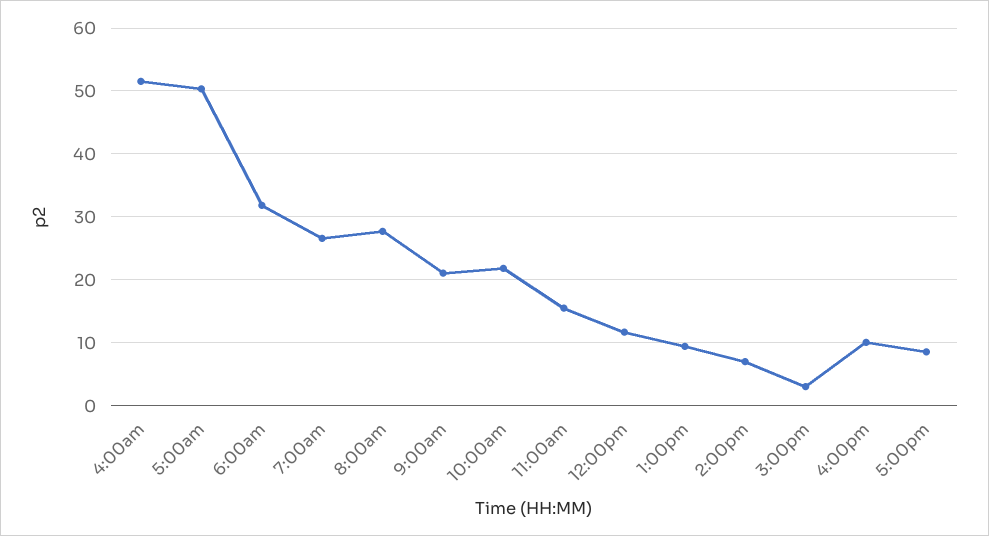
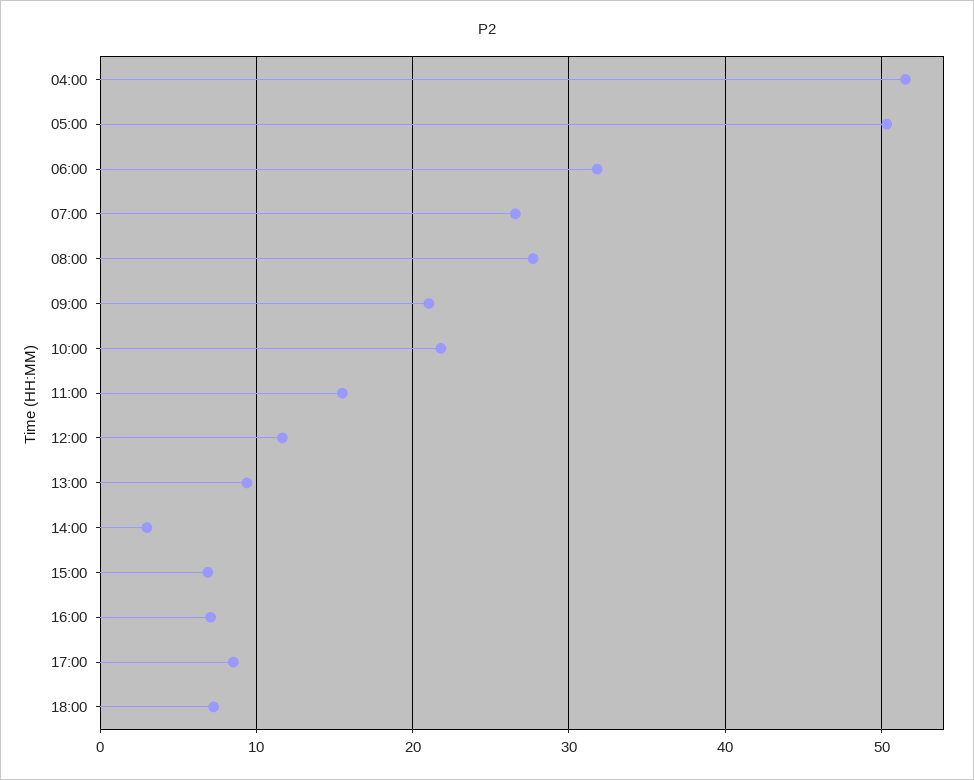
2:00pm: 7 -> 3
3:00pm: 3 -> 7
4:00pm: 10 -> 7
18:00: none -> 7

